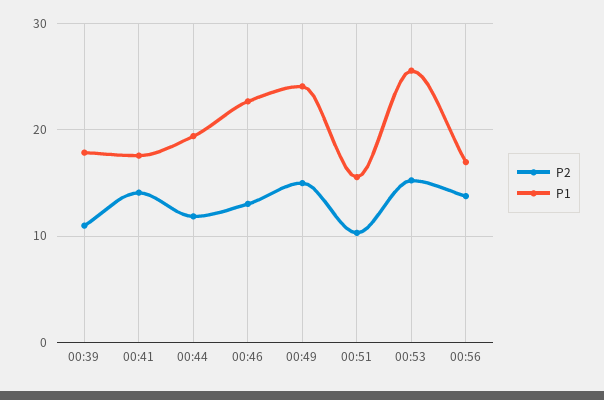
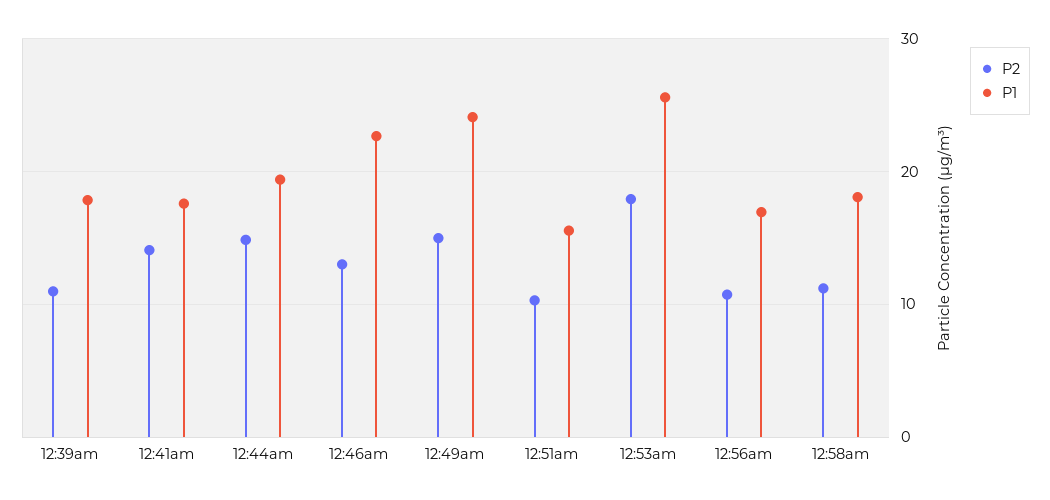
P2, 00:44: 12 -> 15
P2, 00:53: 15 -> 18
P2, 00:56: 14 -> 11
P2, 12:58am: none -> 11
P1, 12:58am: none -> 18

